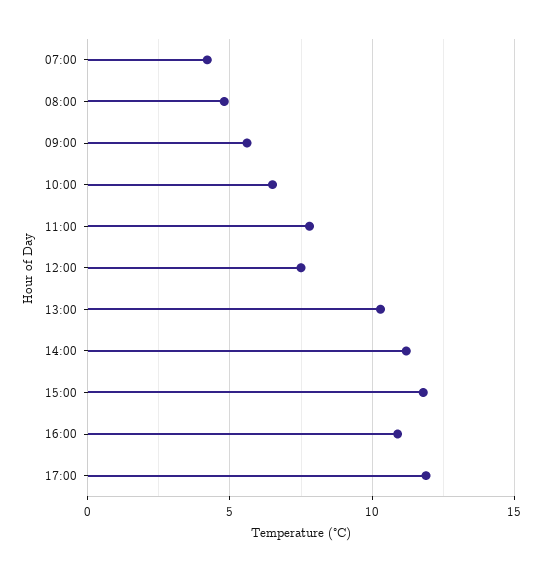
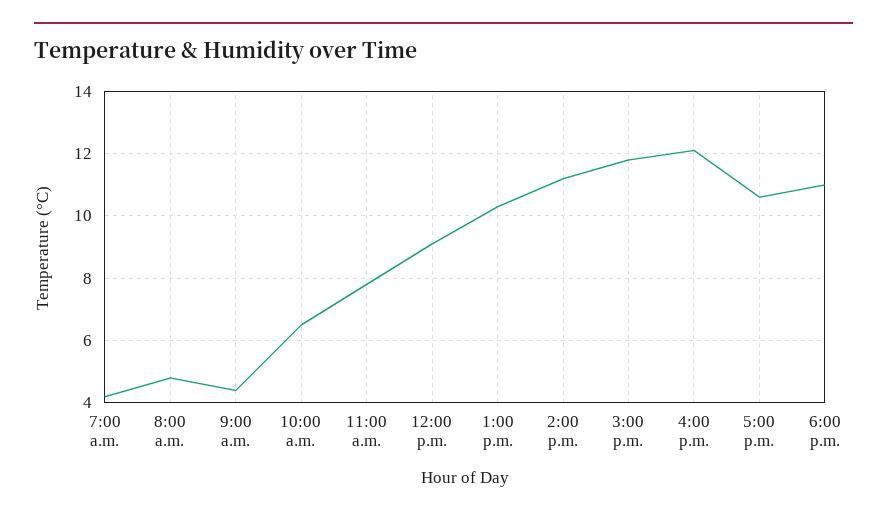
09:00: 5.5 -> 4.5
12:00: 7.5 -> 9
16:00: 11 -> 12
17:00: 12 -> 10.5
6:00 p.m.: none -> 11

